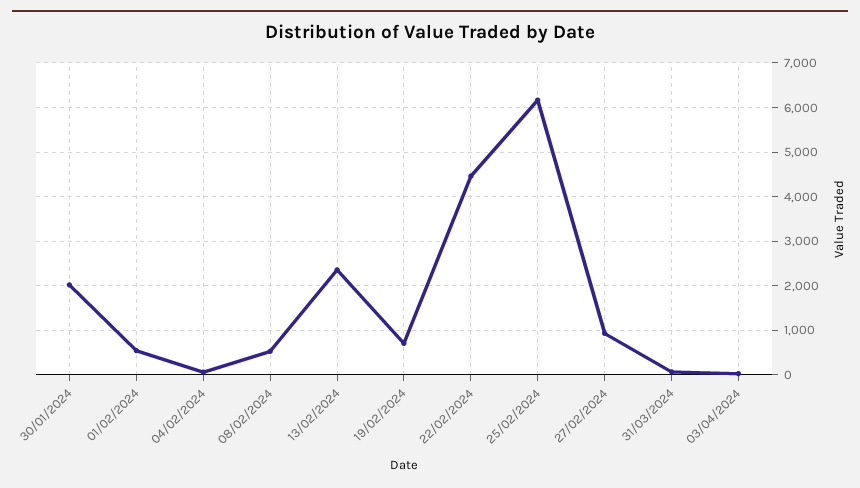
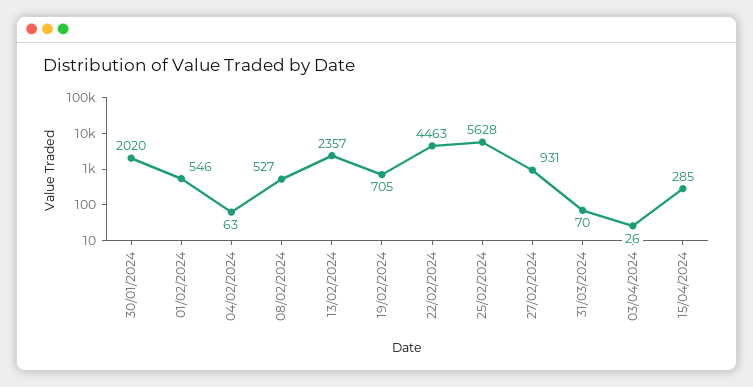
25/02/2024: 6200 -> 5628
15/04/2024: none -> 285

